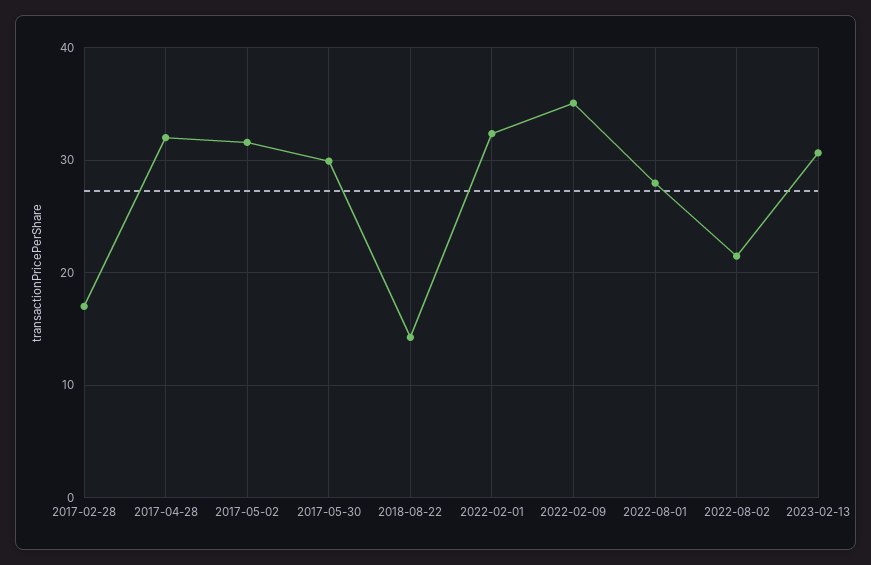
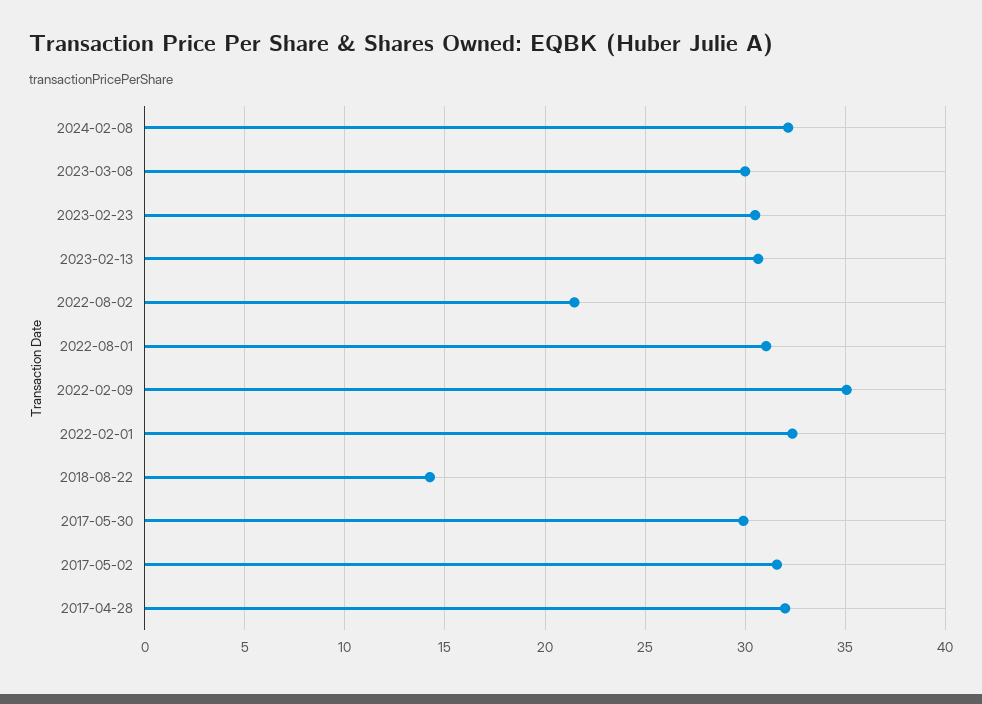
2017-02-28: 17 -> none
2022-08-01: 28 -> 31
2024-02-08: none -> 32
2023-03-08: none -> 30
2023-02-23: none -> 30.5

